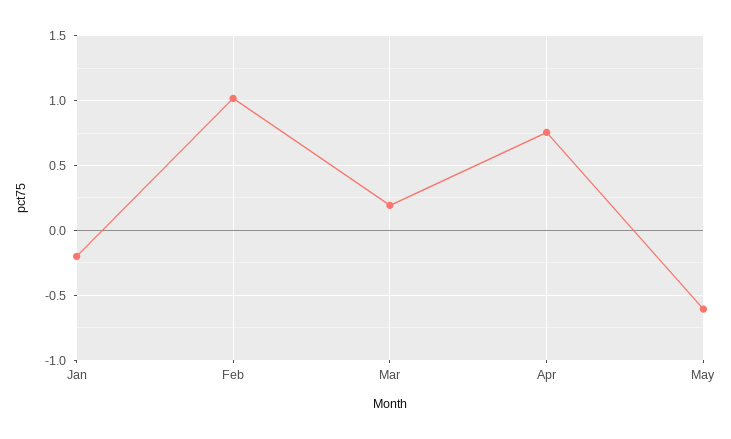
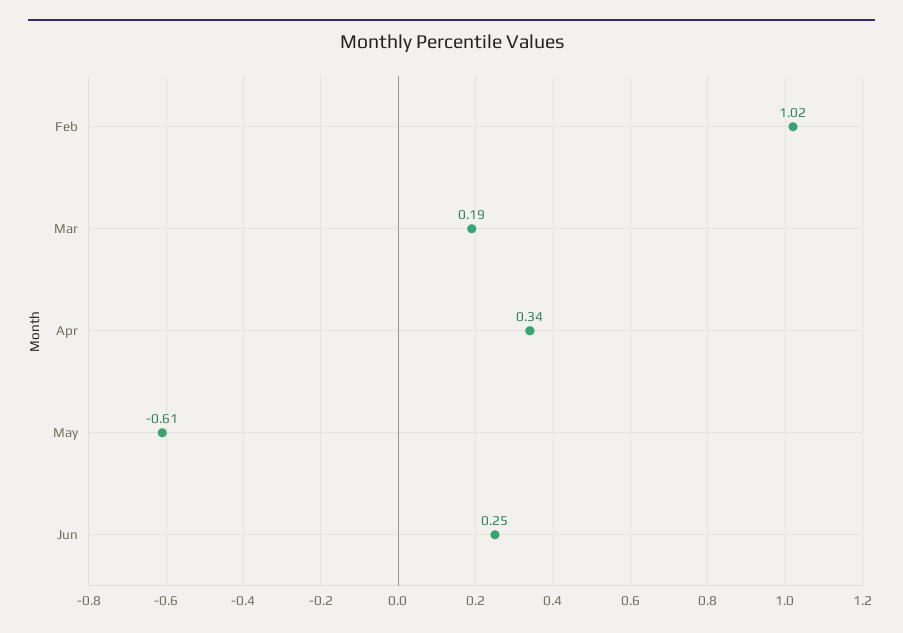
Jan: -0.2 -> none
Apr: 0.75 -> 0.34
Jun: none -> 0.25

